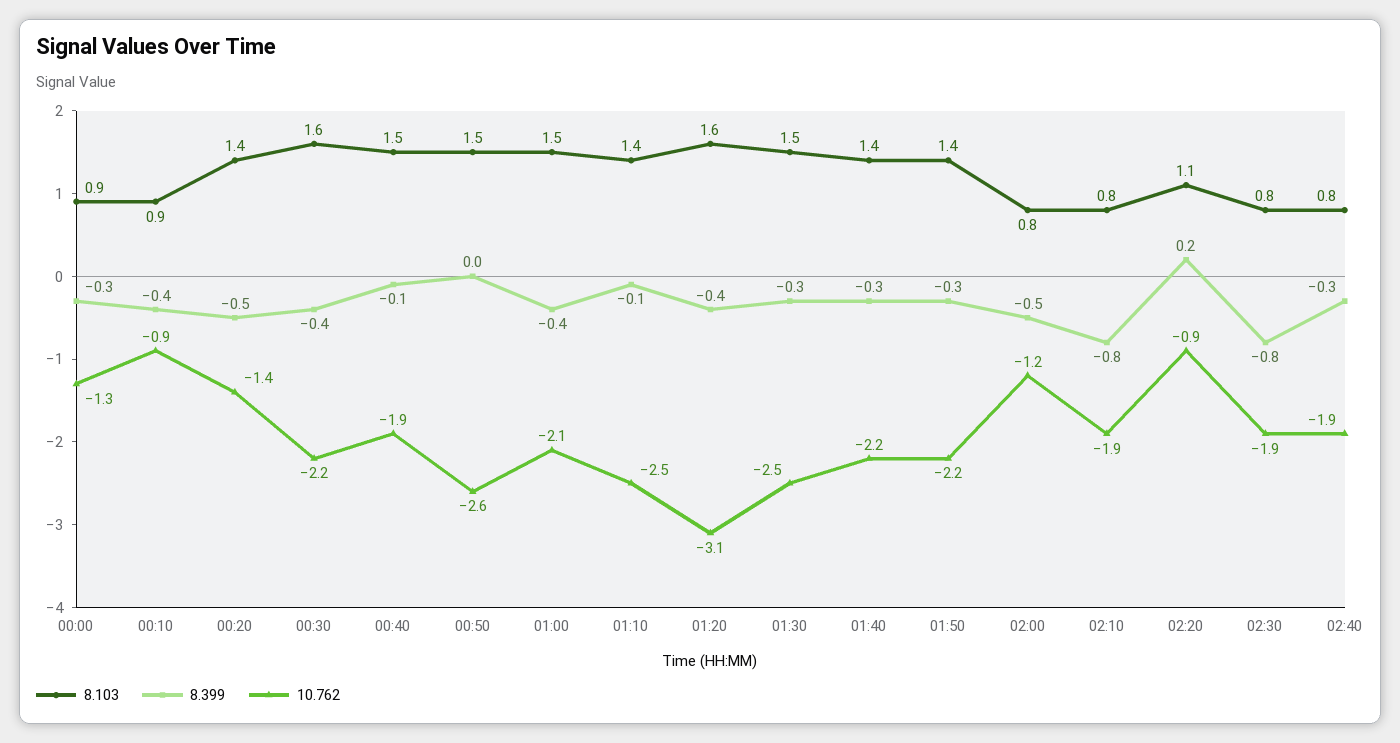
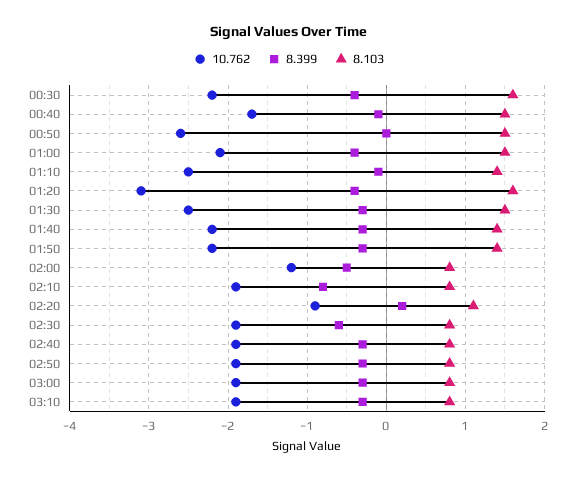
8.103, 00:00: 0.9 -> none
8.399, 00:00: -0.3 -> none
10.762, 00:00: -1.3 -> none
8.103, 00:10: 0.9 -> none
8.399, 00:10: -0.4 -> none
10.762, 00:10: -0.9 -> none
8.103, 00:20: 1.4 -> none
8.399, 00:20: -0.5 -> none
10.762, 00:20: -1.4 -> none
10.762, 00:40: -1.9 -> -1.7
8.399, 02:30: -0.8 -> -0.6
10.762, 02:50: none -> -1.9
8.399, 02:50: none -> -0.3
8.103, 02:50: none -> 0.8
10.762, 03:00: none -> -1.9
8.399, 03:00: none -> -0.3
8.103, 03:00: none -> 0.8
10.762, 03:10: none -> -1.9
8.399, 03:10: none -> -0.3
8.103, 03:10: none -> 0.8

